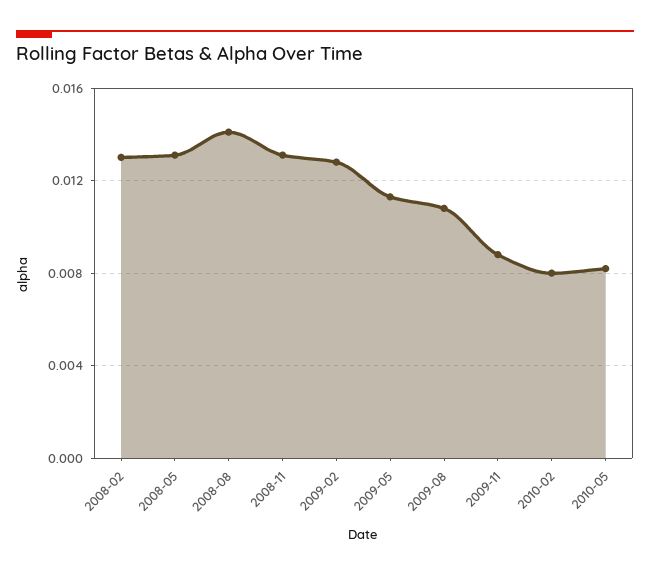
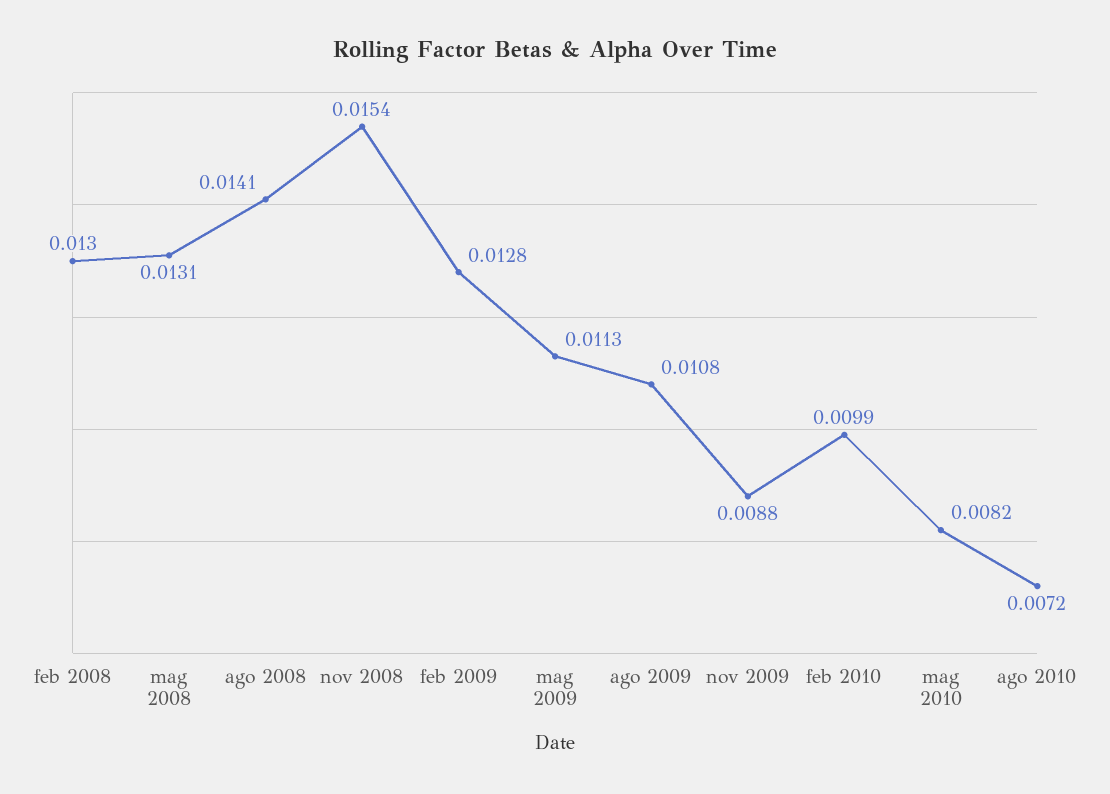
2008-11: 0.013 -> 0.0154
2010-02: 0.008 -> 0.0099
ago 2010: none -> 0.0072

